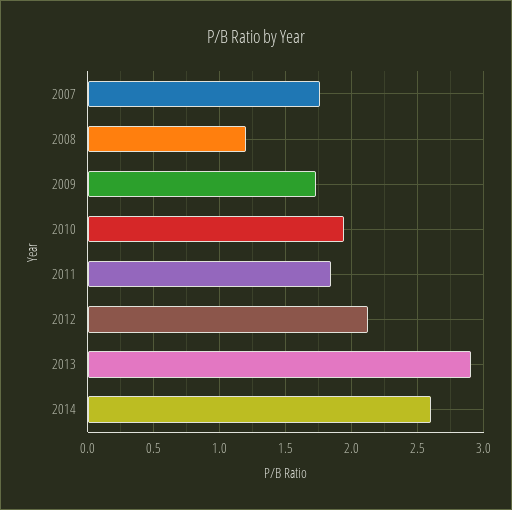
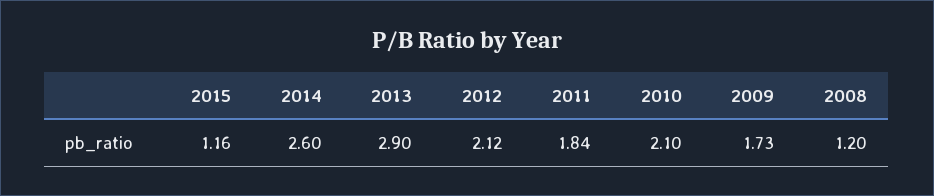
2007: 1.75 -> none
2010: 1.95 -> 2.1
2015: none -> 1.16

